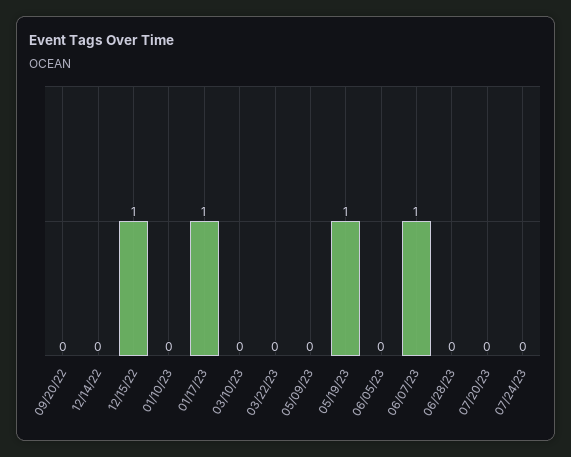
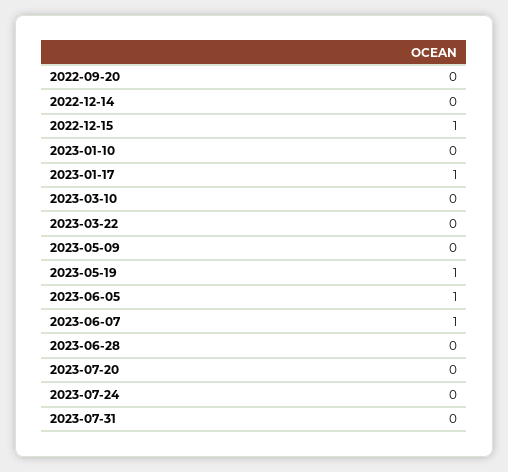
06/05/23: 0 -> 1
2023-07-31: none -> 0

